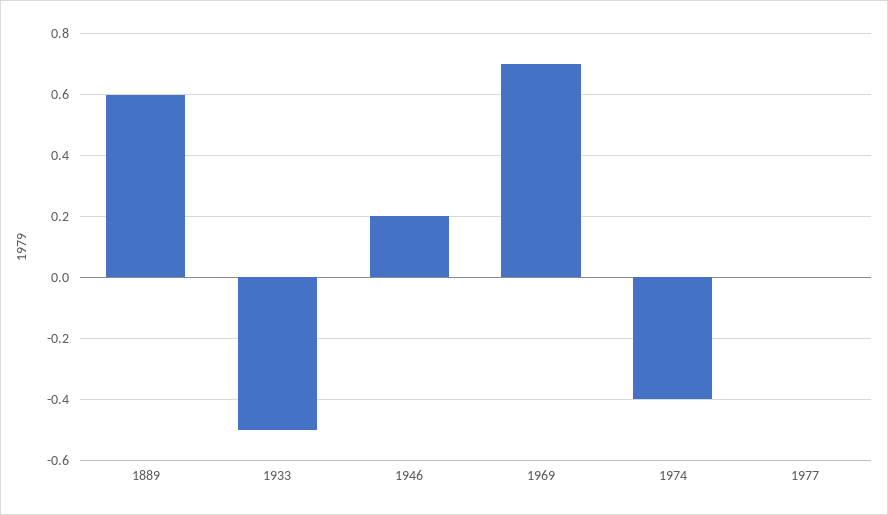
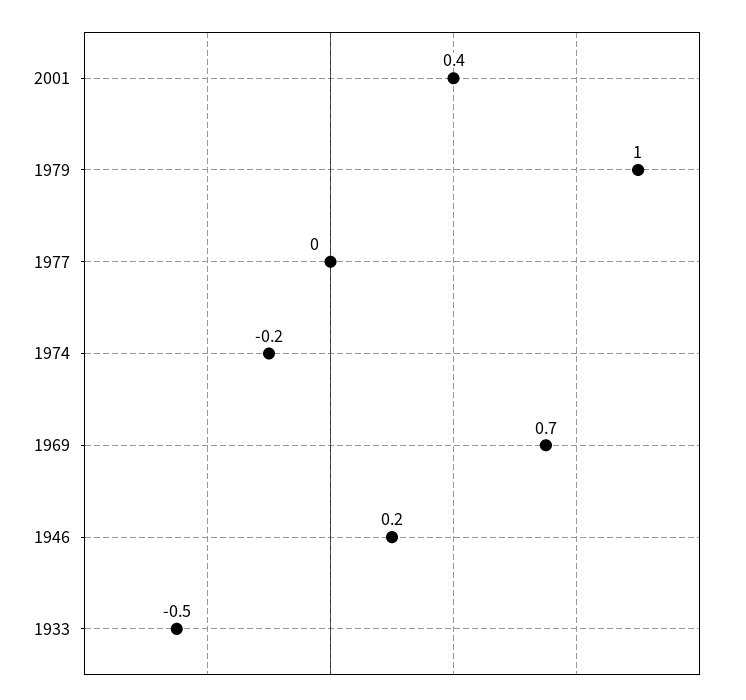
1889: 0.6 -> none
1974: -0.4 -> -0.2
2001: none -> 0.4
1979: none -> 1

